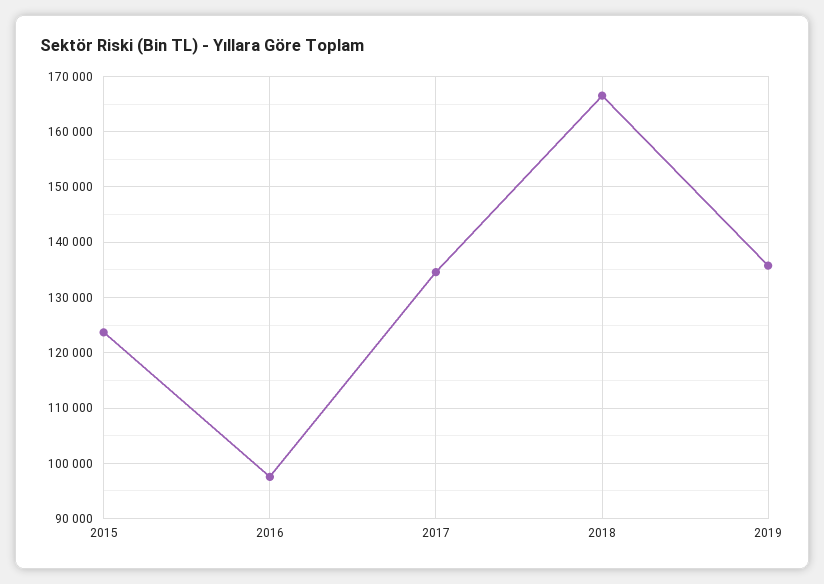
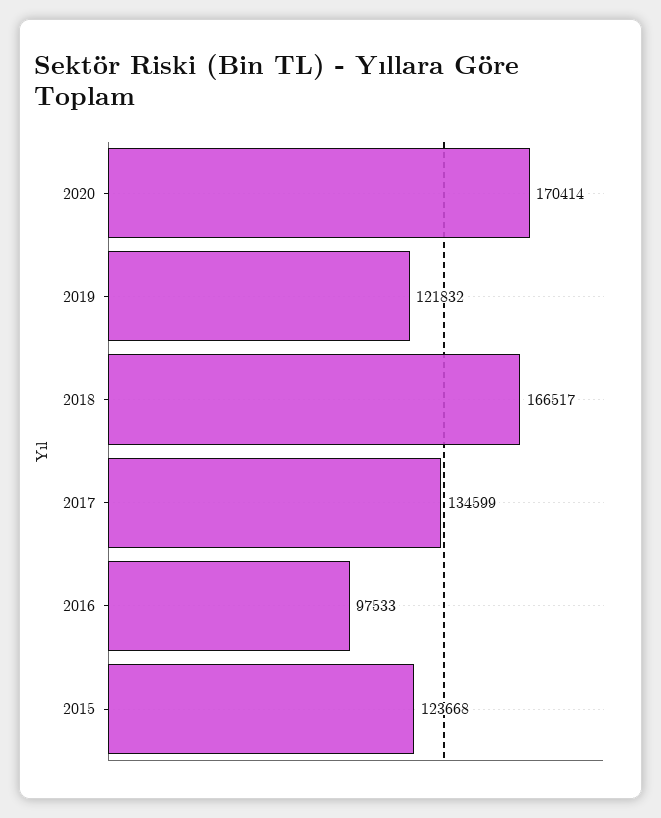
2019: 136000 -> 121832
2020: none -> 170414

